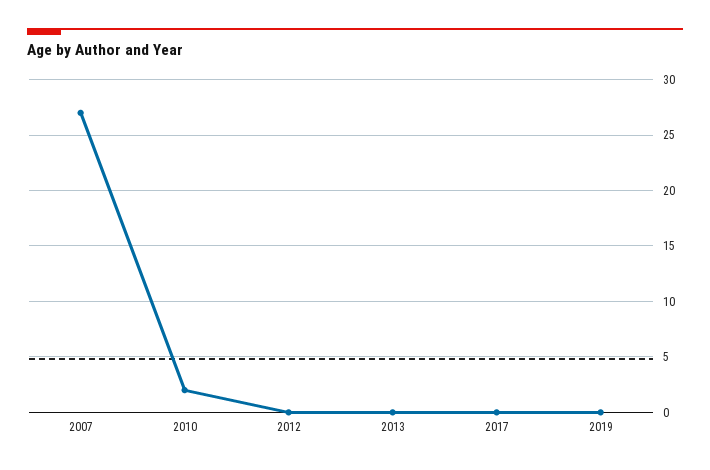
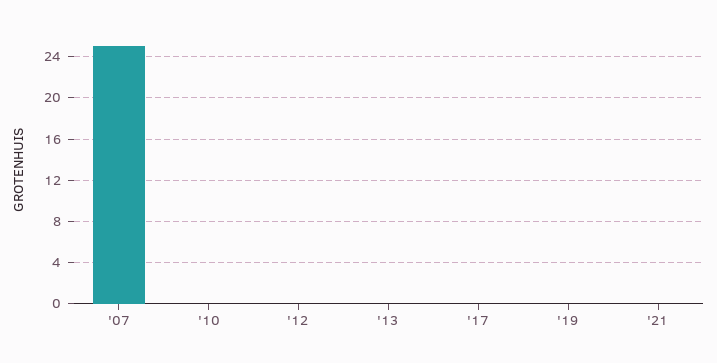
2007: 27 -> 25
2010: 2 -> 0
'21: none -> 0

